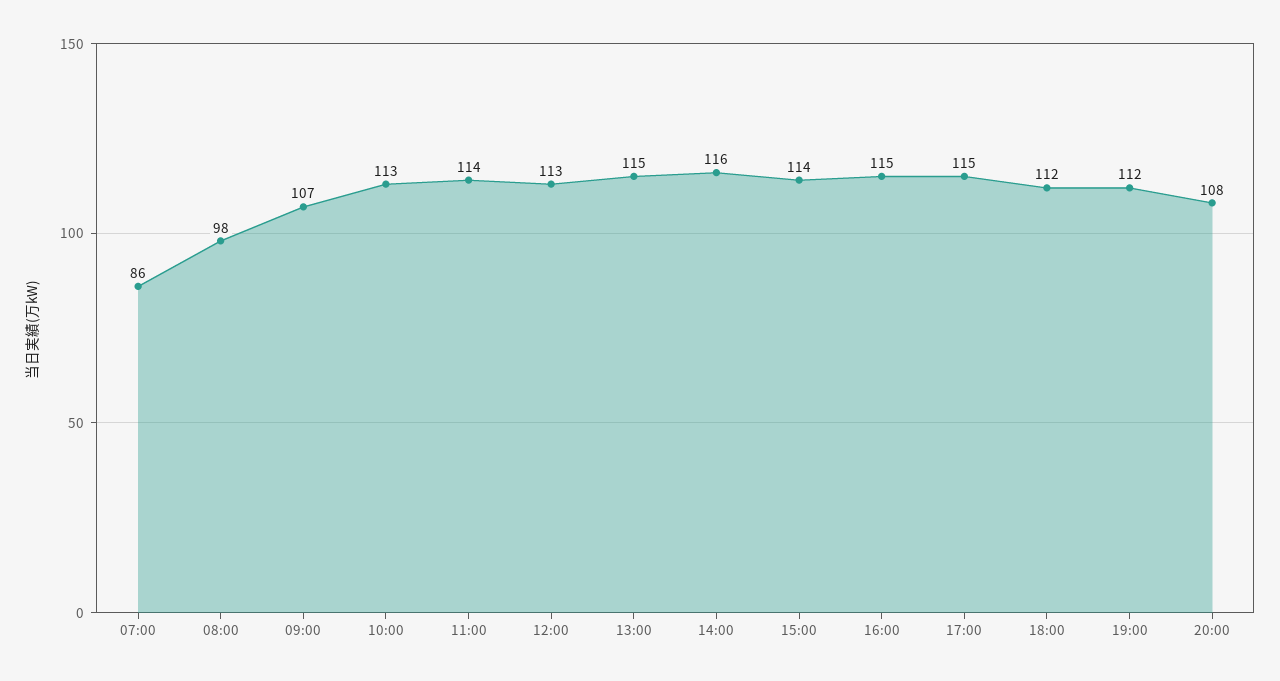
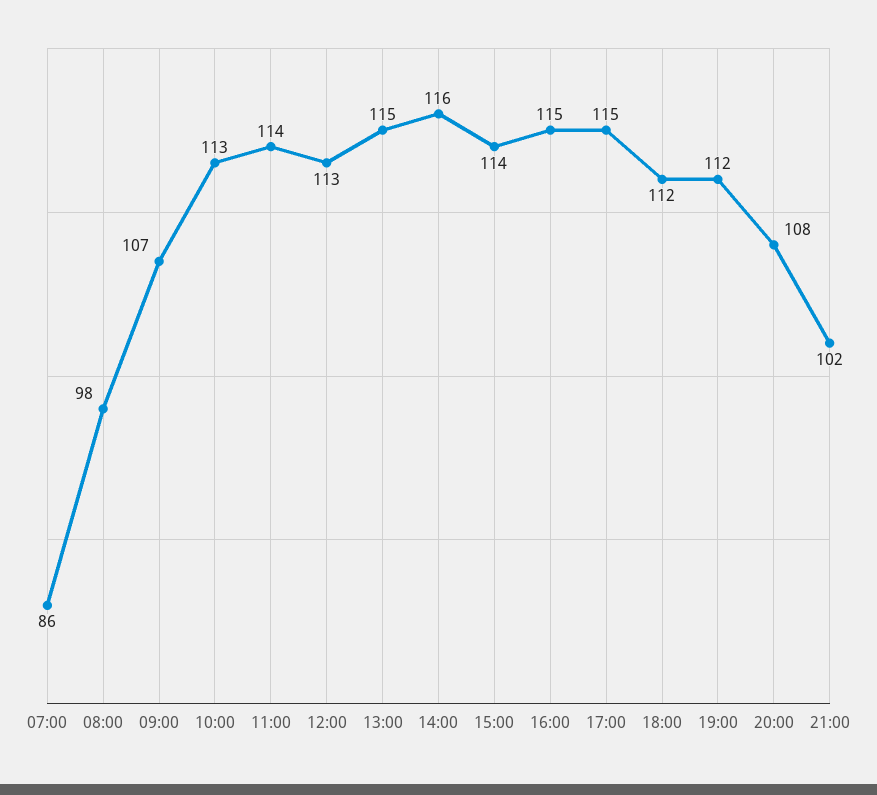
21:00: none -> 102

